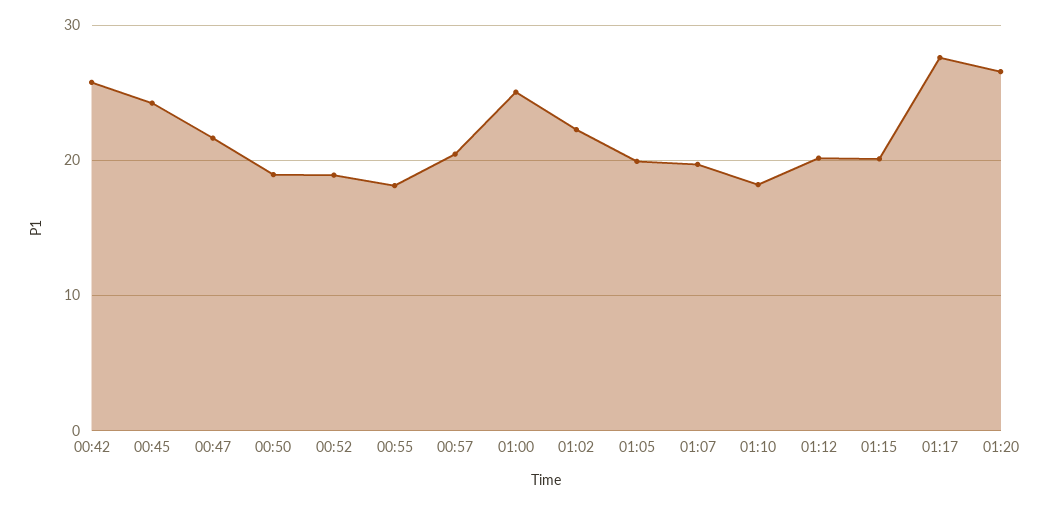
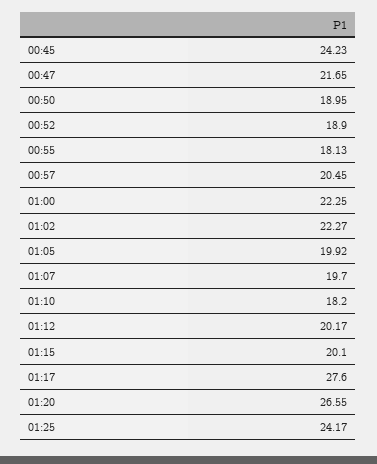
00:42: 26 -> none
01:00: 25 -> 22.25
01:25: none -> 24.17

